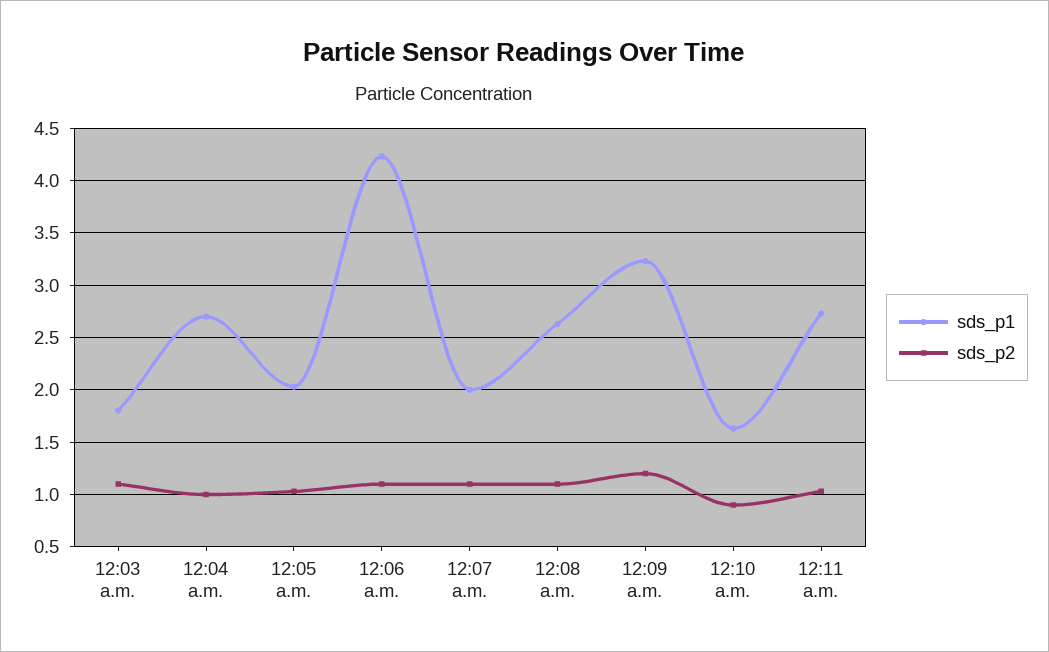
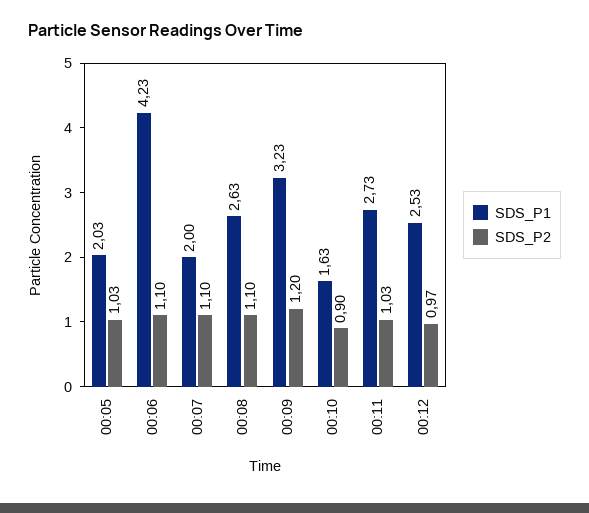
sds_p1, 12:03 a.m.: 1.8 -> none
sds_p2, 12:03 a.m.: 1.1 -> none
sds_p1, 12:04 a.m.: 2.7 -> none
sds_p2, 12:04 a.m.: 1 -> none
sds_p1, 00:12: none -> 2.53
sds_p2, 00:12: none -> 0.97

